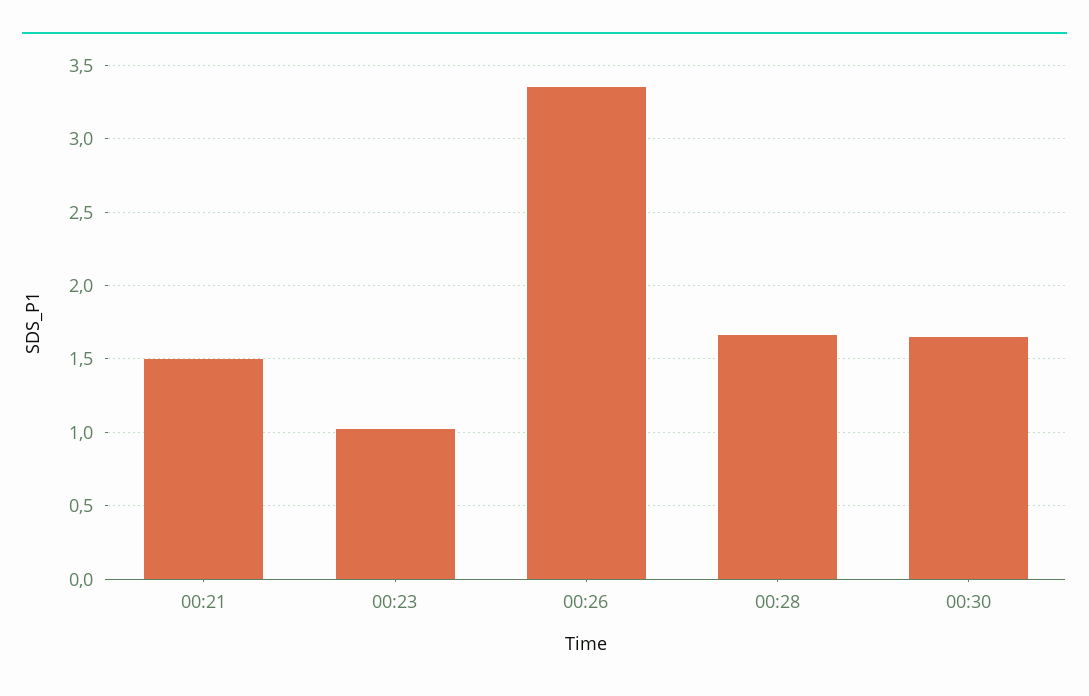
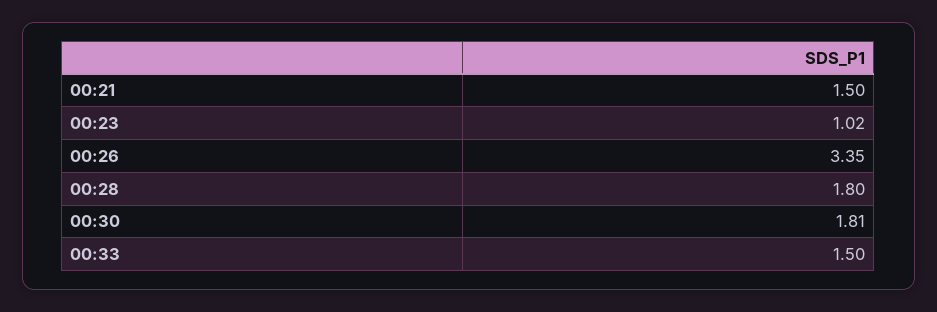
00:28: 1.65 -> 1.8
00:30: 1.65 -> 1.81
00:33: none -> 1.5

